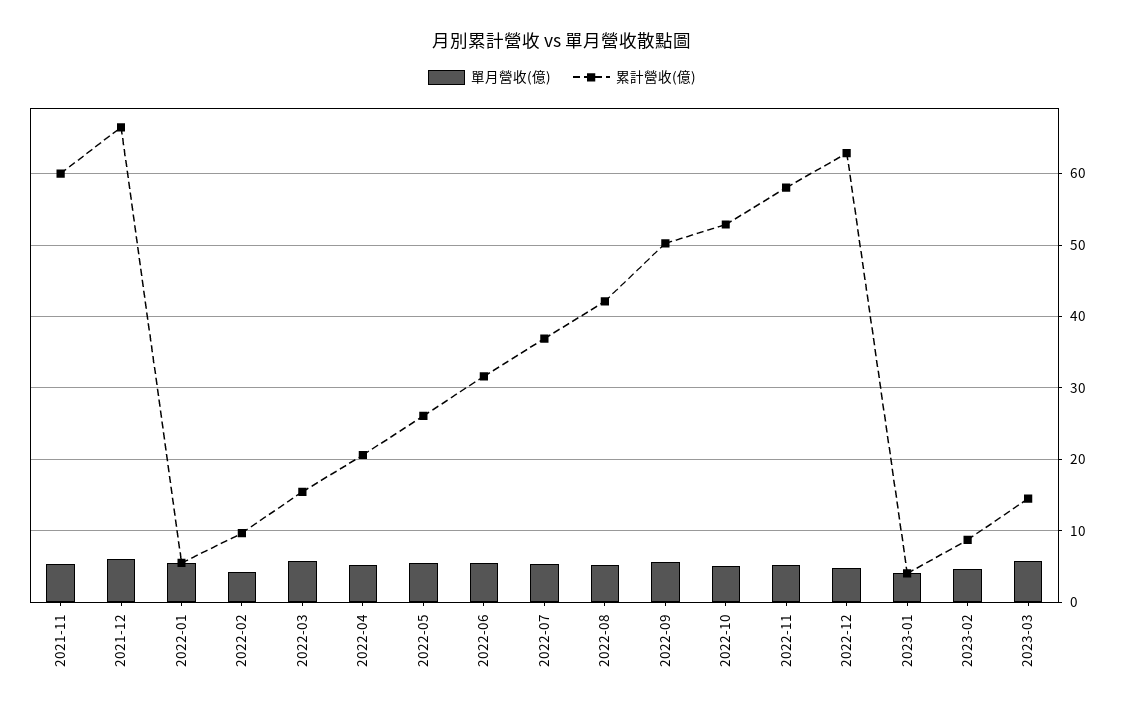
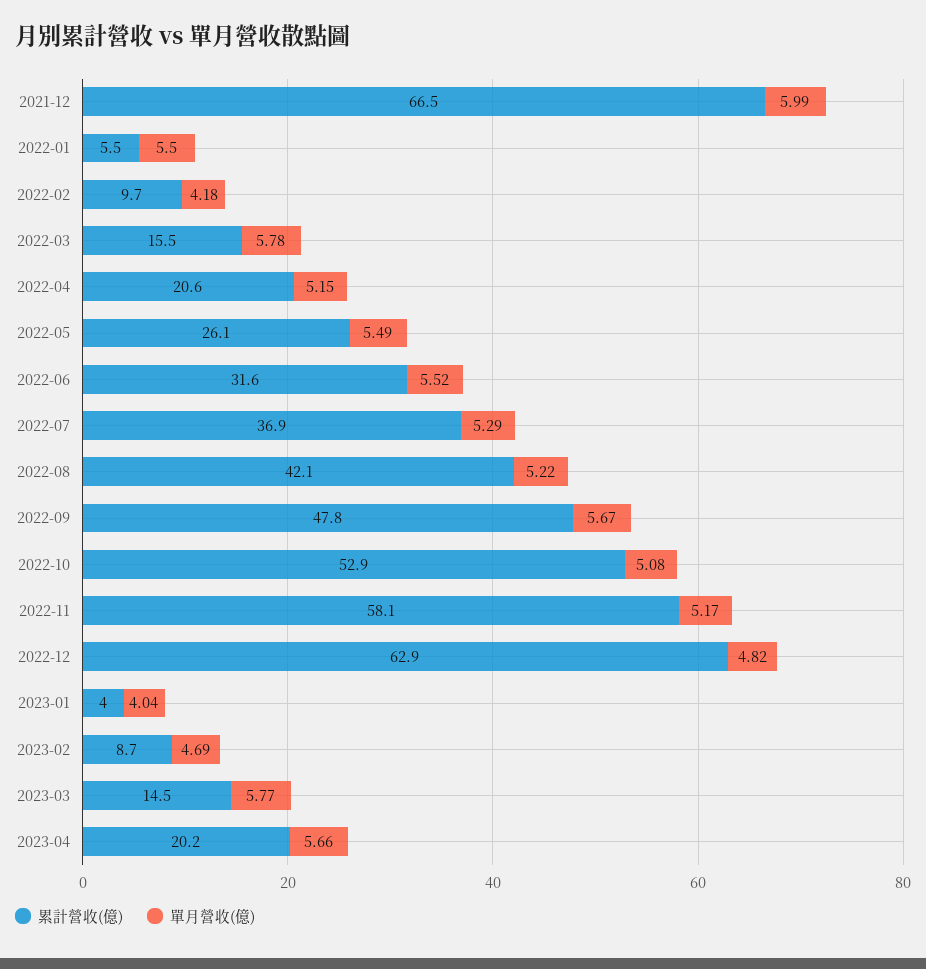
單月營收(億), 2021-11: 5 -> none
累計營收(億), 2021-11: 60 -> none
累計營收(億), 2022-09: 50 -> 47.8
累計營收(億), 2023-04: none -> 20.2
單月營收(億), 2023-04: none -> 5.66

